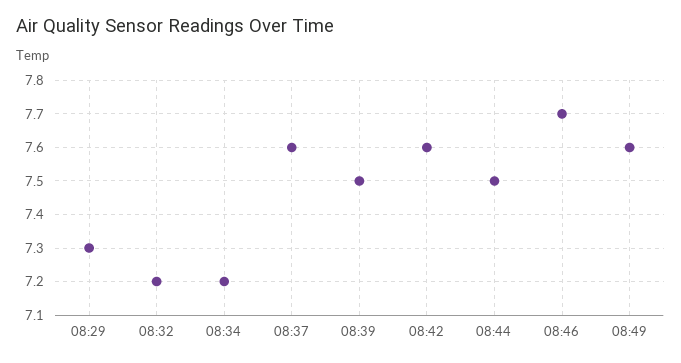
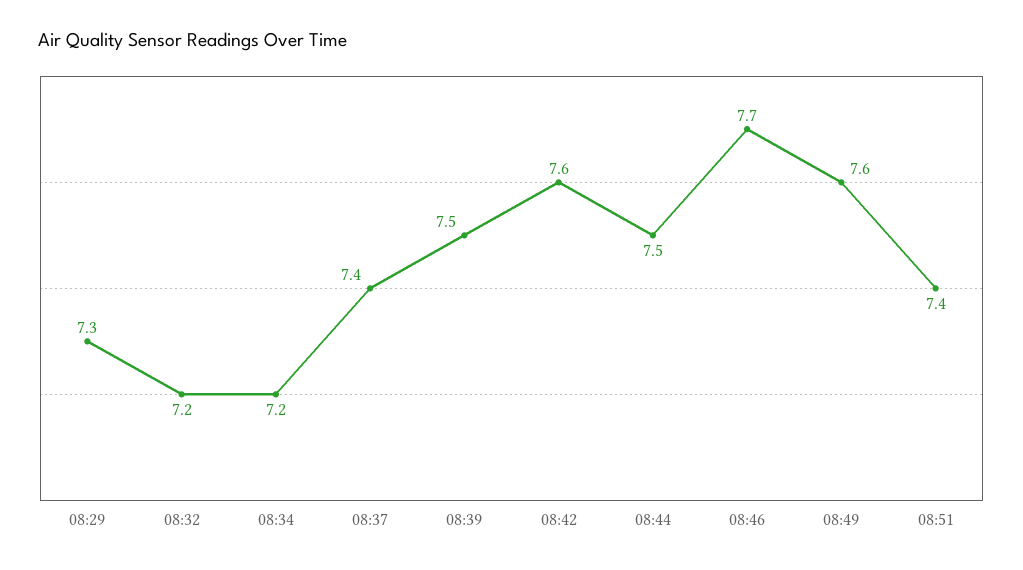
08:37: 7.6 -> 7.4
08:51: none -> 7.4

